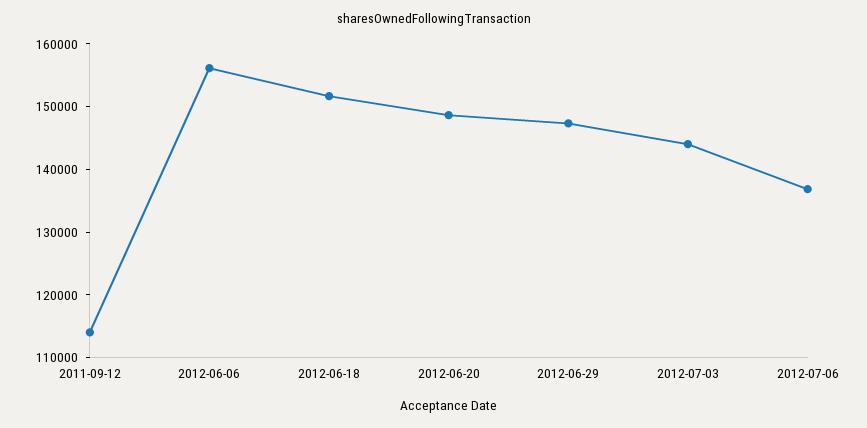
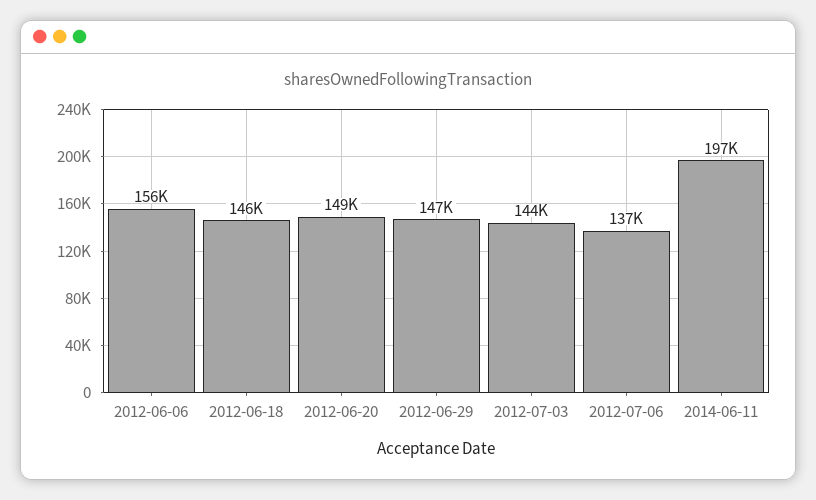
2011-09-12: 114000 -> none
2012-06-18: 152000 -> 146000
2014-06-11: none -> 197000

